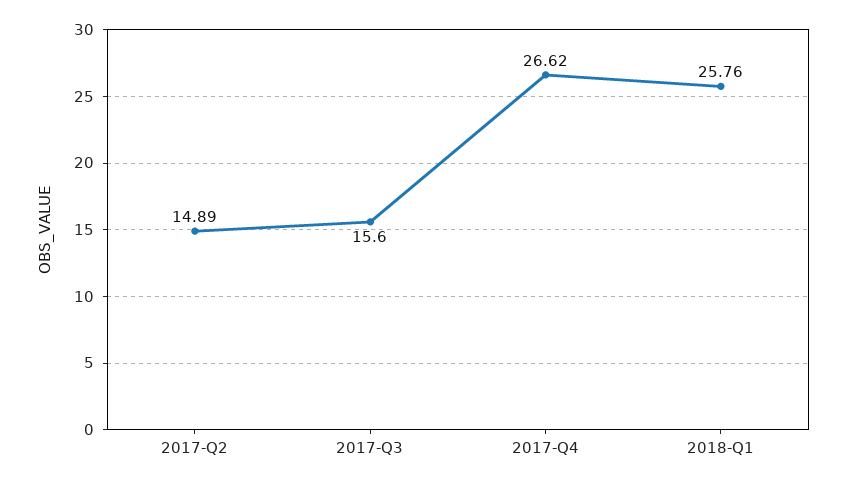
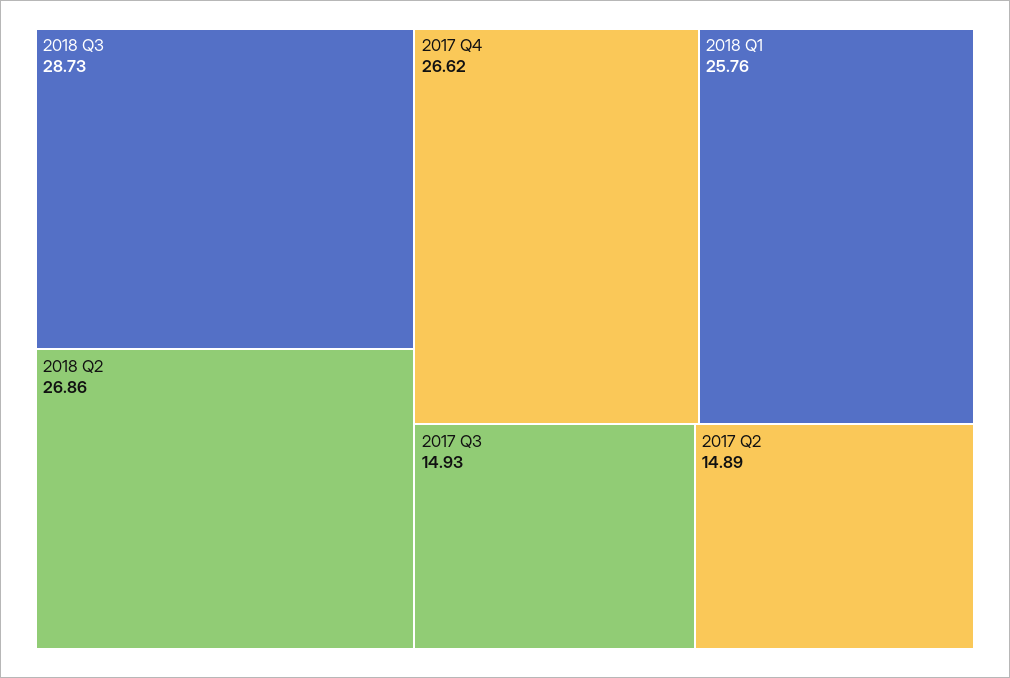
2017-Q3: 15.6 -> 14.93
2018 Q3: none -> 28.73
2018 Q2: none -> 26.86

